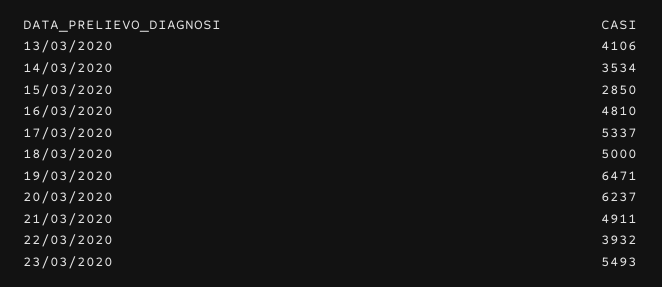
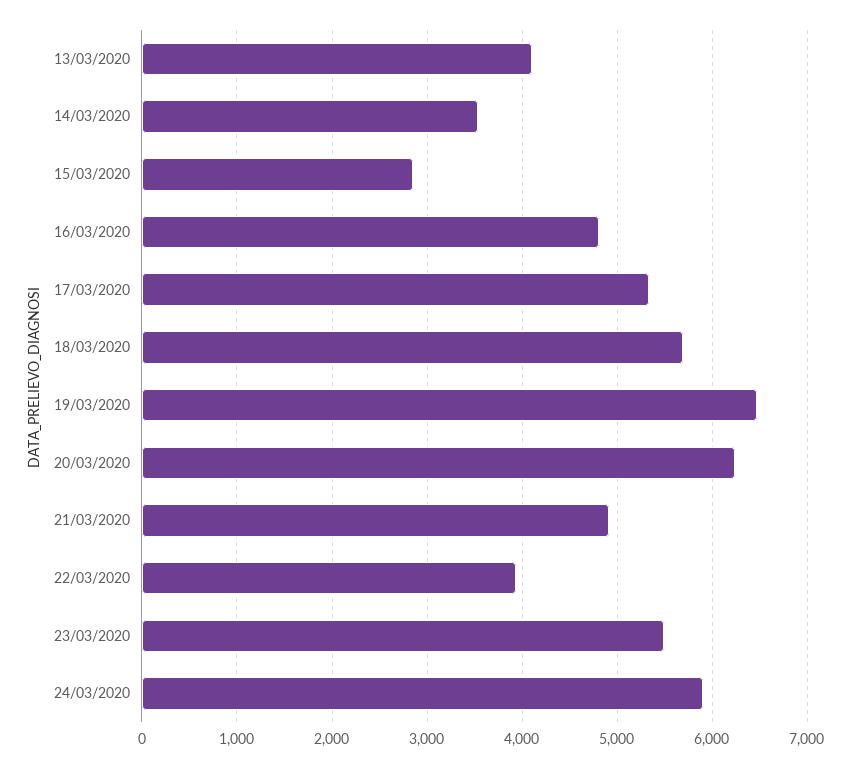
18/03/2020: 5000 -> 5700
24/03/2020: none -> 5900

